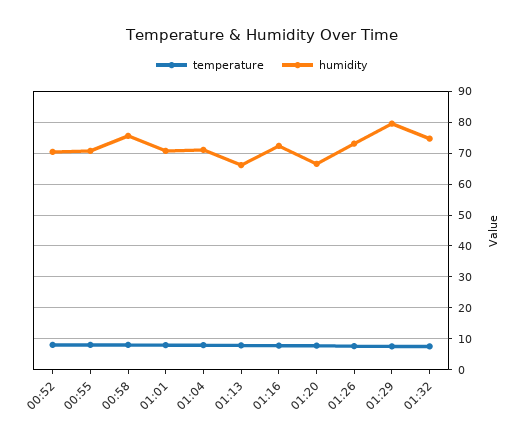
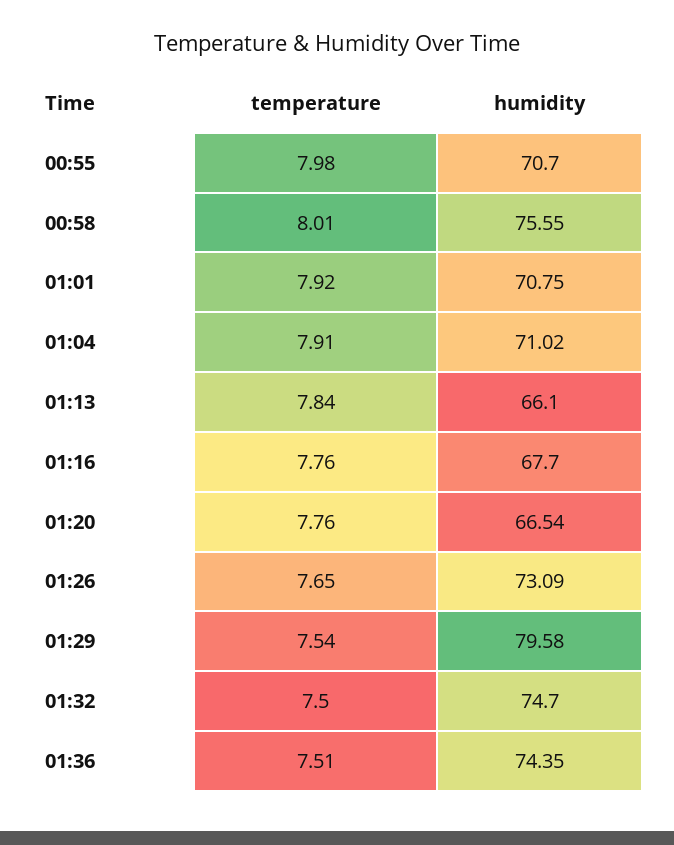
temperature, 00:52: 8 -> none
humidity, 00:52: 70 -> none
humidity, 01:16: 72 -> 67.7
temperature, 01:36: none -> 7.51
humidity, 01:36: none -> 74.35

